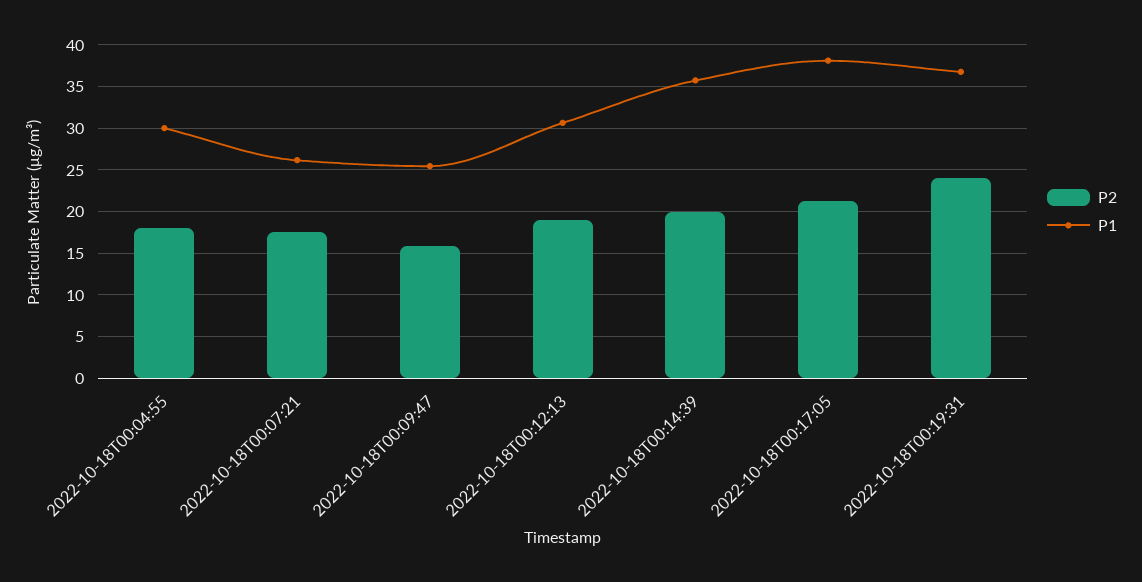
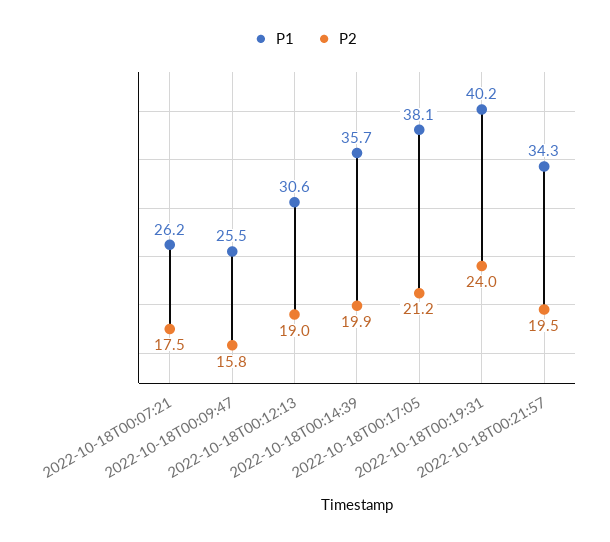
P2, 2022-10-18T00:04:55: 18 -> none
P1, 2022-10-18T00:04:55: 30 -> none
P1, 2022-10-18T00:19:31: 37 -> 40.2
P1, 2022-10-18T00:21:57: none -> 34.3
P2, 2022-10-18T00:21:57: none -> 19.5

